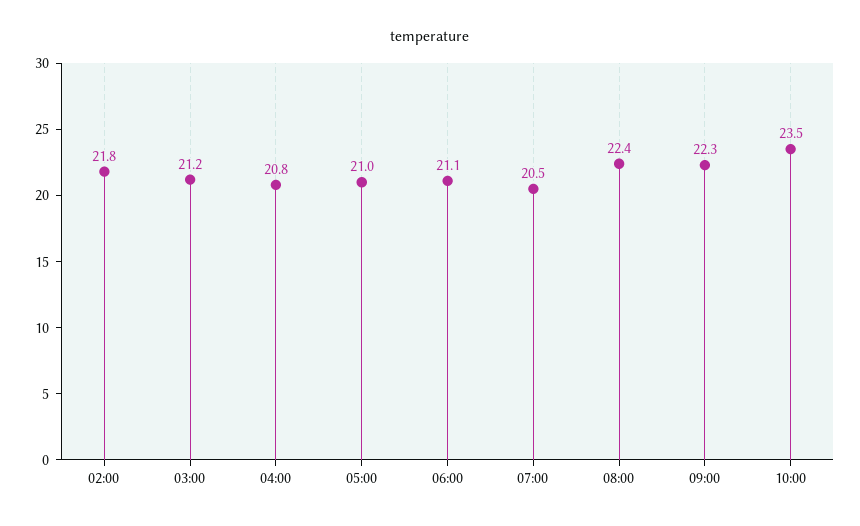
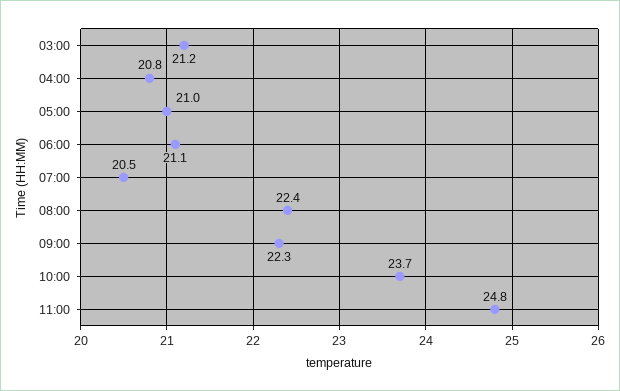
02:00: 21.8 -> none
10:00: 23.5 -> 23.7
11:00: none -> 24.8

